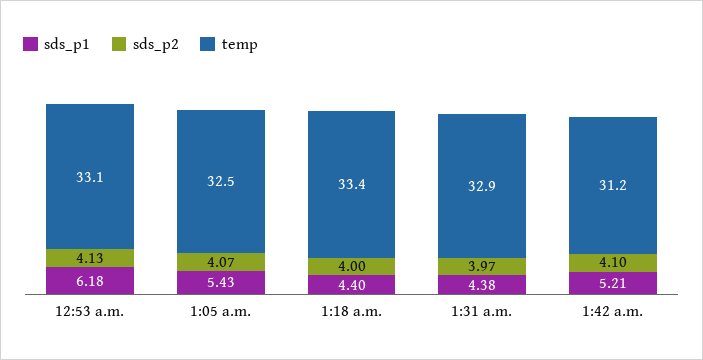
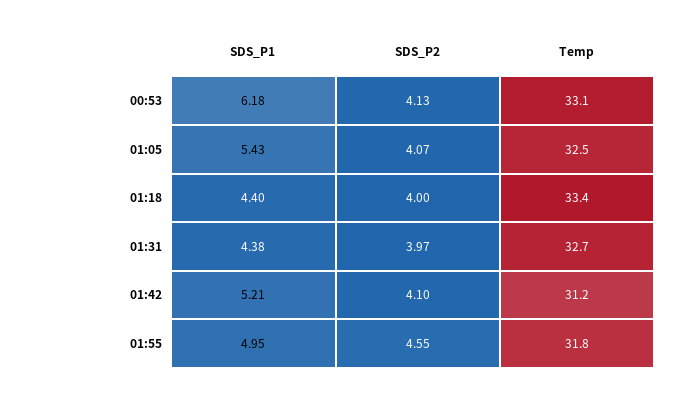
temp, 1:31 a.m.: 32.9 -> 32.7
sds_p1, 01:55: none -> 4.95
sds_p2, 01:55: none -> 4.55
temp, 01:55: none -> 31.8

